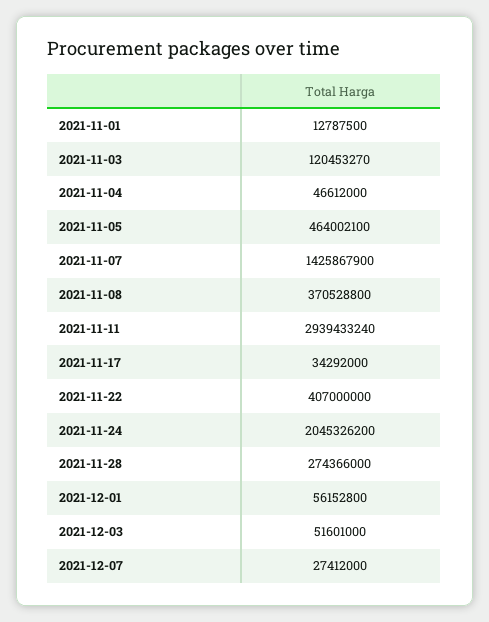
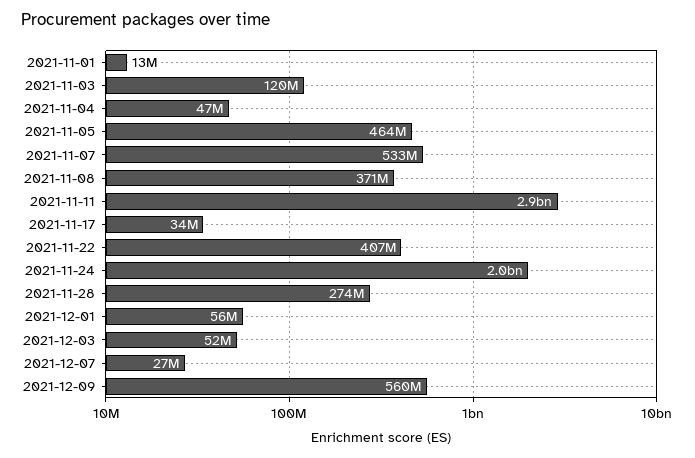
2021-11-07: 1425867900 -> 533000000
2021-12-09: none -> 560000000

